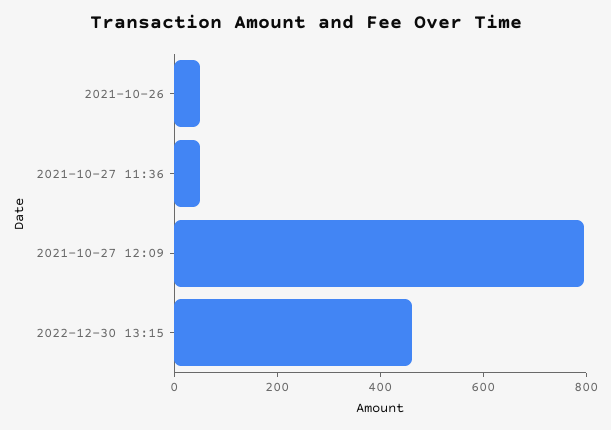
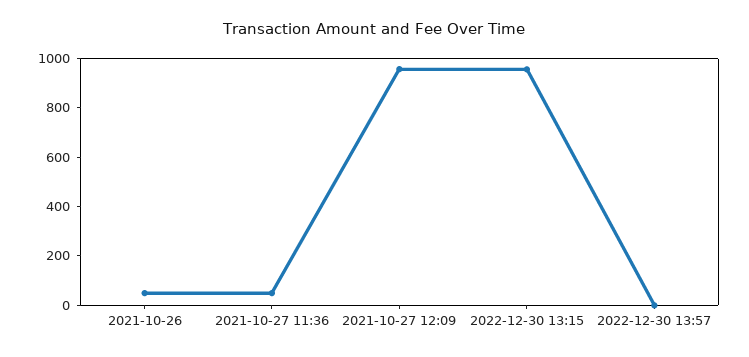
2021-10-27 12:09: 800 -> 950
2022-12-30 13:15: 450 -> 950
2022-12-30 13:57: none -> 0

